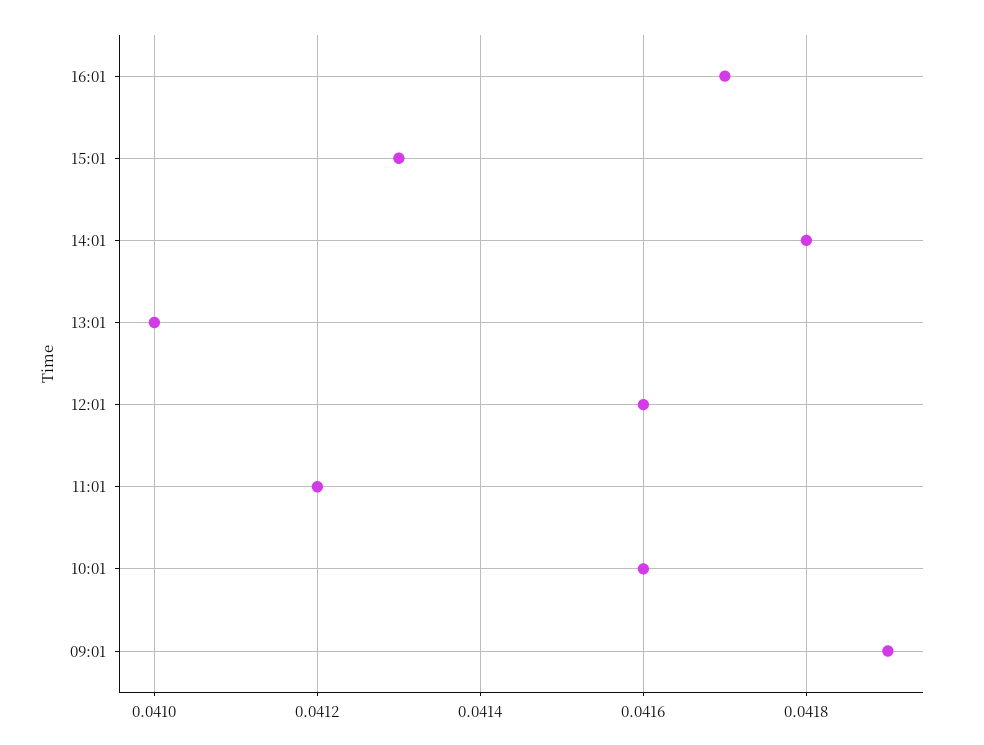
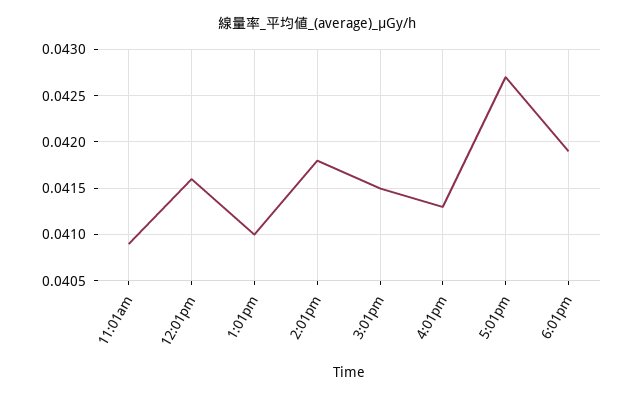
16:01: 0.0417 -> 0.0413
15:01: 0.0413 -> 0.0415
11:01: 0.0412 -> 0.0409
10:01: 0.0416 -> none
09:01: 0.0419 -> none
5:01pm: none -> 0.0427
6:01pm: none -> 0.0419

